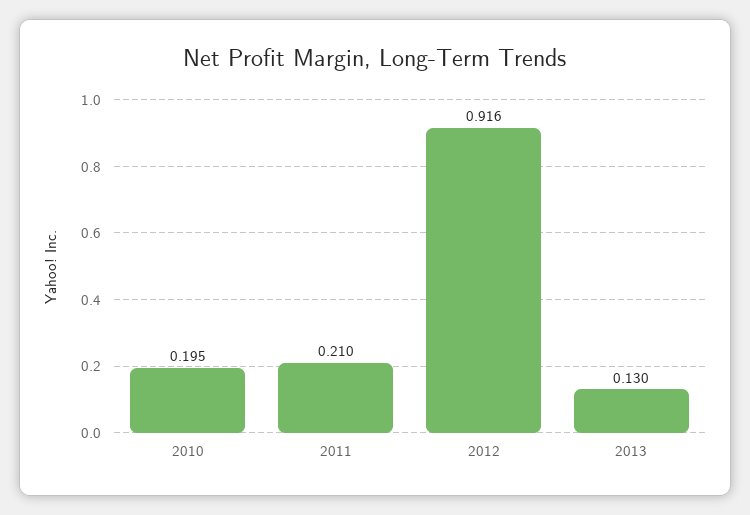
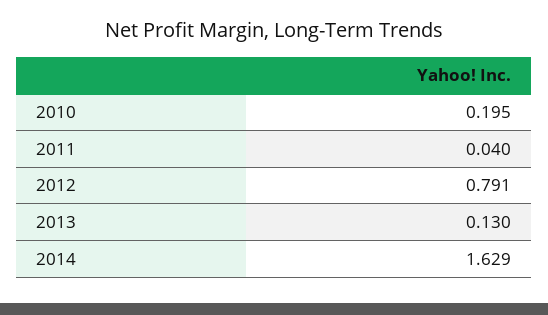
2011: 0.21 -> 0.04
2012: 0.916 -> 0.791
2014: none -> 1.629

